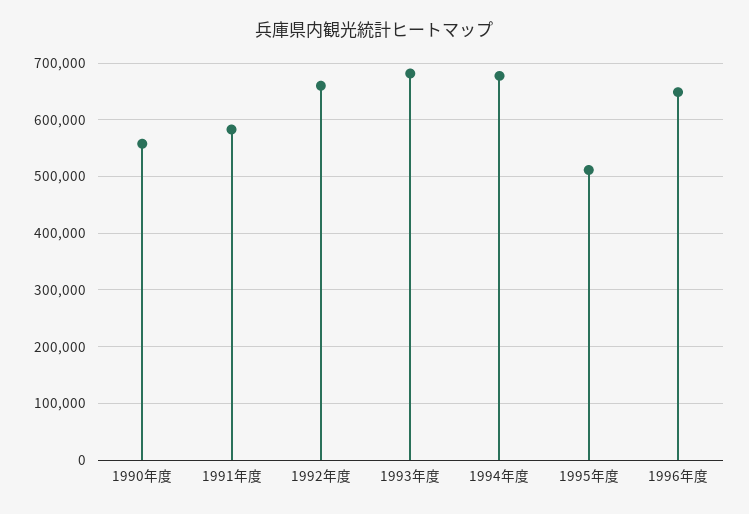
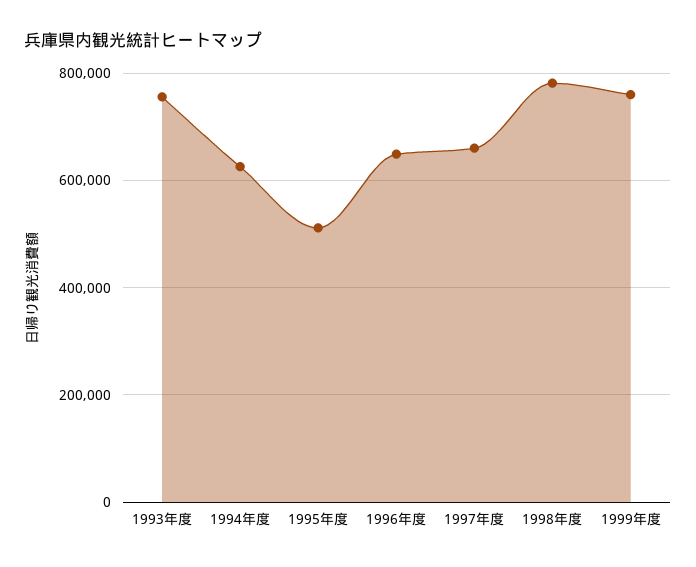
1990年度: 560000 -> none
1991年度: 580000 -> none
1992年度: 660000 -> none
1993年度: 680000 -> 760000
1994年度: 680000 -> 620000
1997年度: none -> 660000
1998年度: none -> 780000
1999年度: none -> 760000

